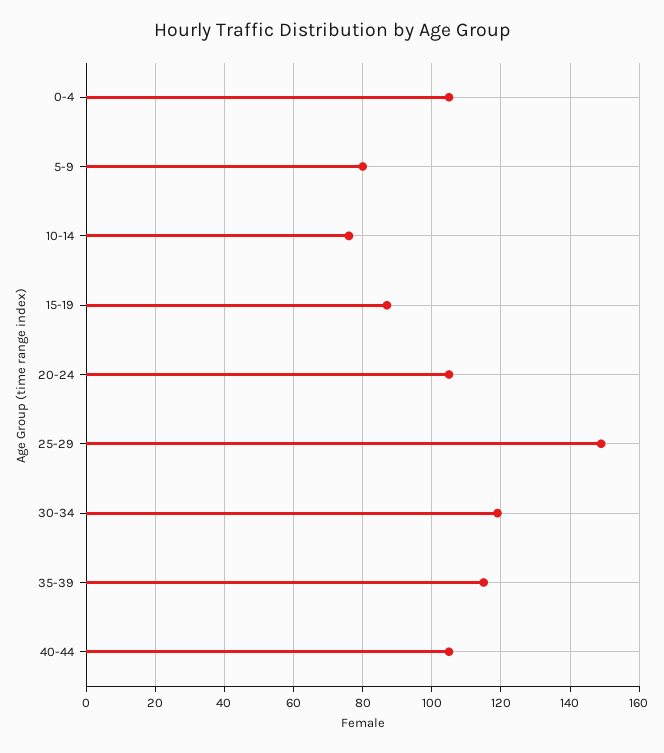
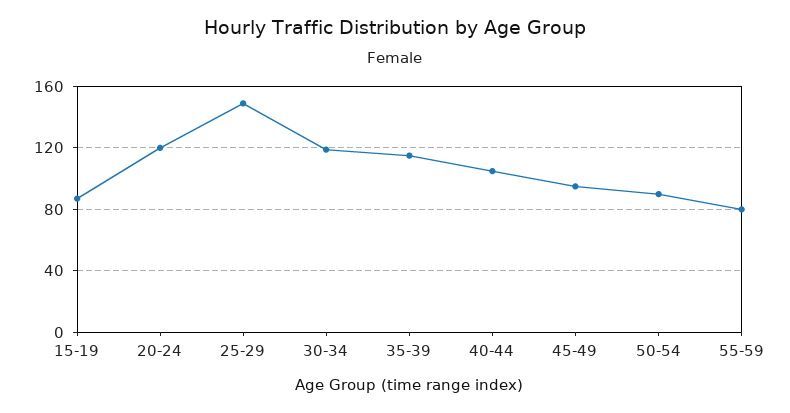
0-4: 105 -> none
5-9: 80 -> none
10-14: 75 -> none
20-24: 105 -> 120
45-49: none -> 95
50-54: none -> 90
55-59: none -> 80

